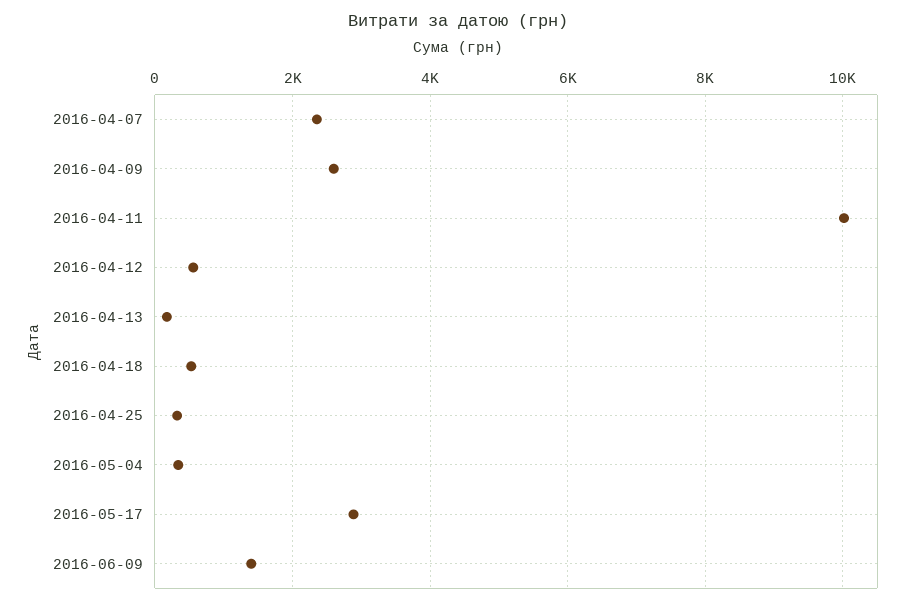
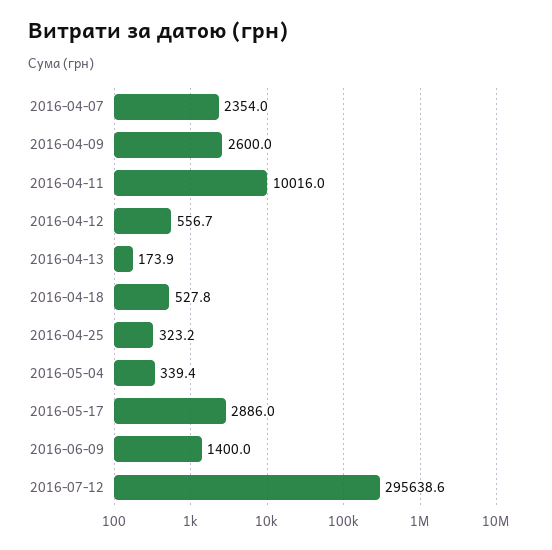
2016-07-12: none -> 295638.6

